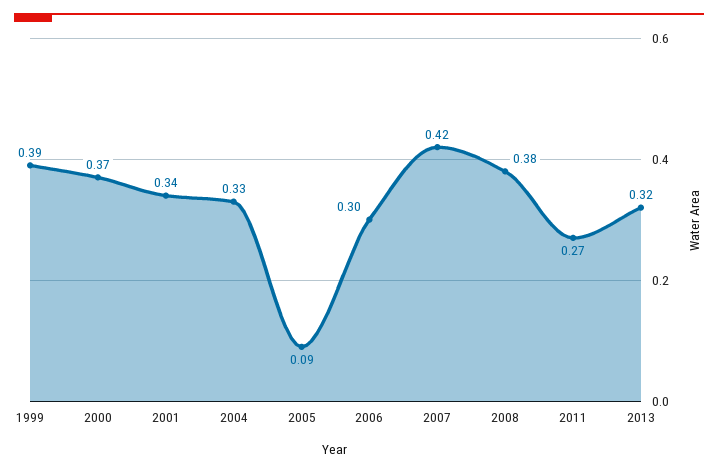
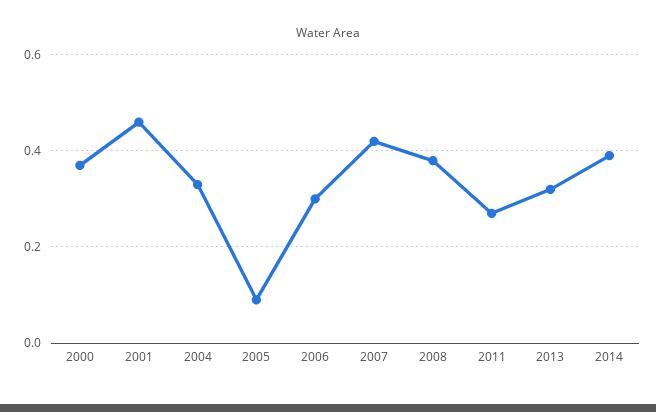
1999: 0.39 -> none
2001: 0.34 -> 0.45
2014: none -> 0.4

